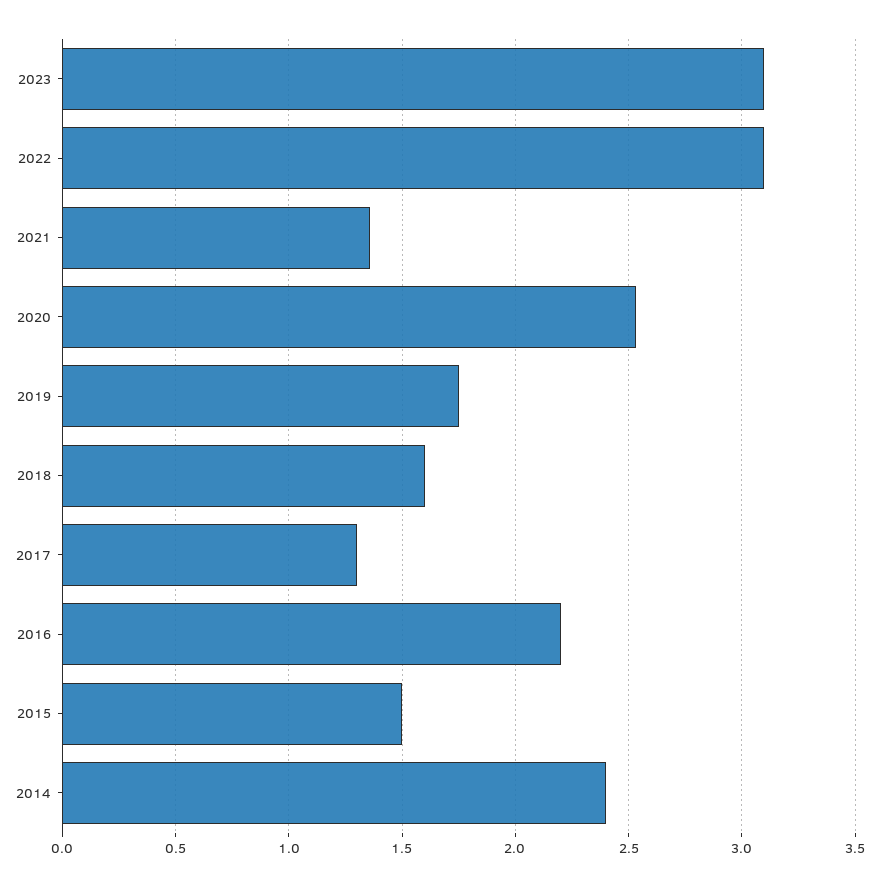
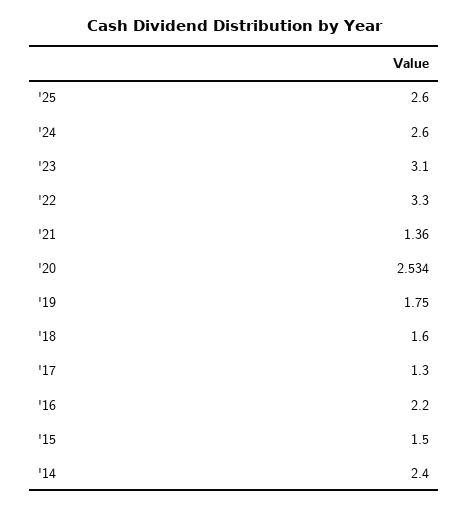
2022: 3.1 -> 3.3
'25: none -> 2.6
'24: none -> 2.6

